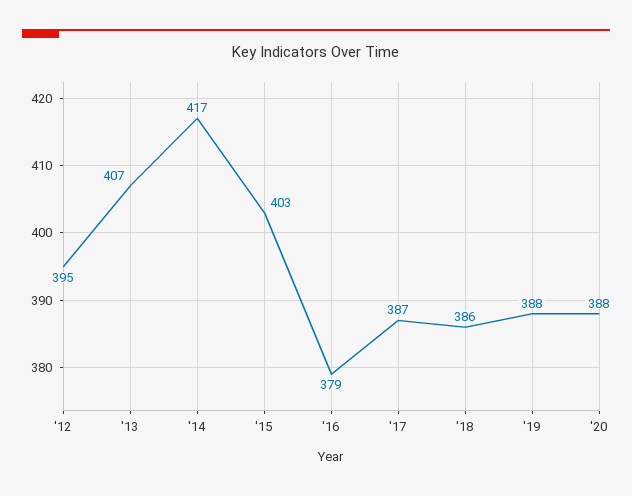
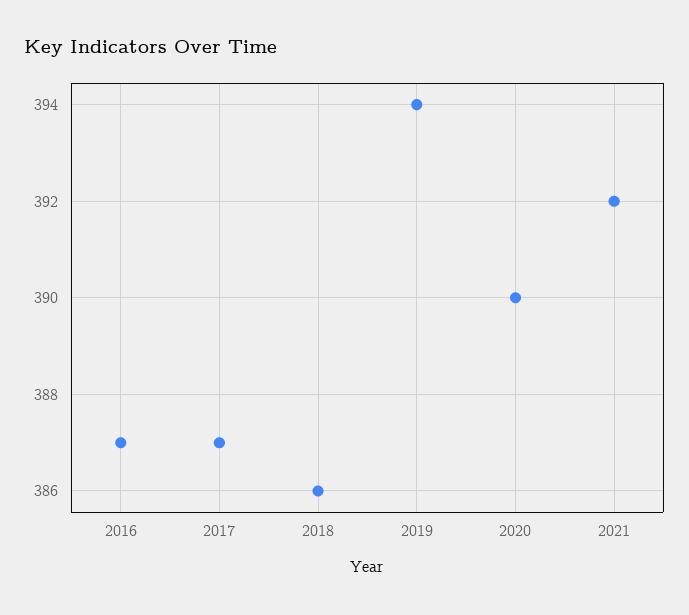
'12: 395 -> none
'13: 407 -> none
'14: 417 -> none
'15: 403 -> none
'16: 379 -> 387
'19: 388 -> 394
'20: 388 -> 390
2021: none -> 392

